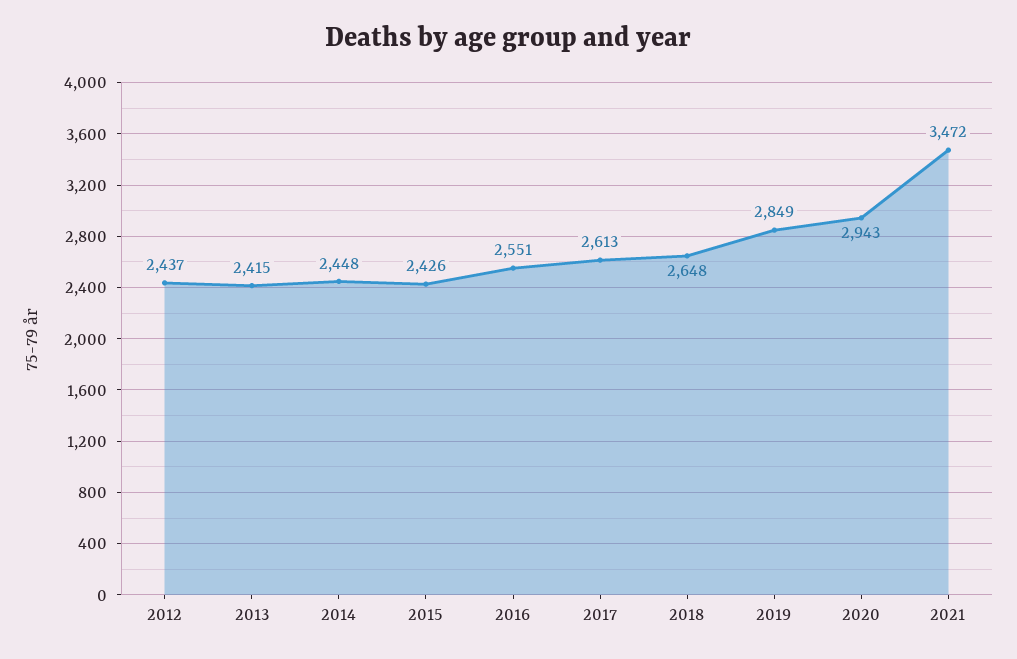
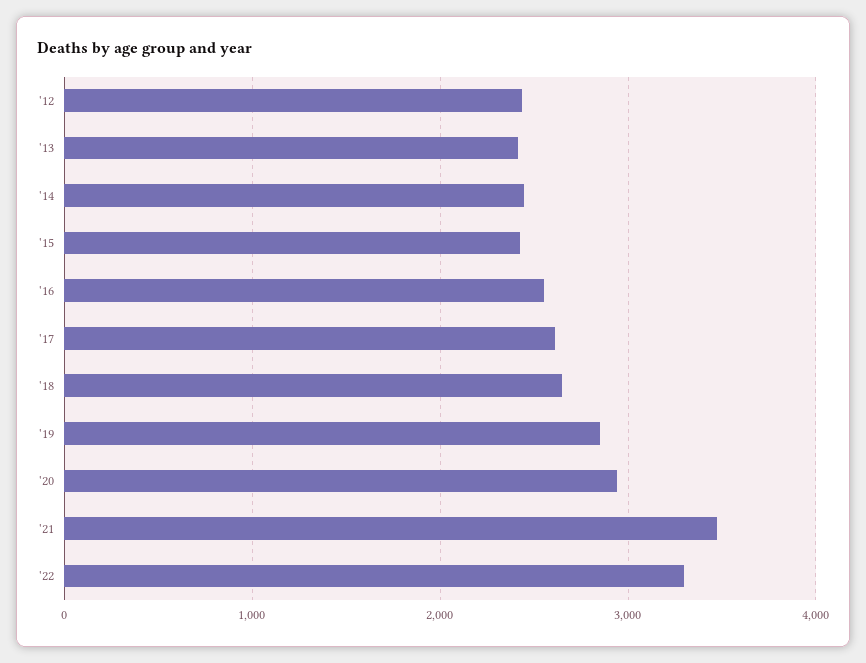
'22: none -> 3300

